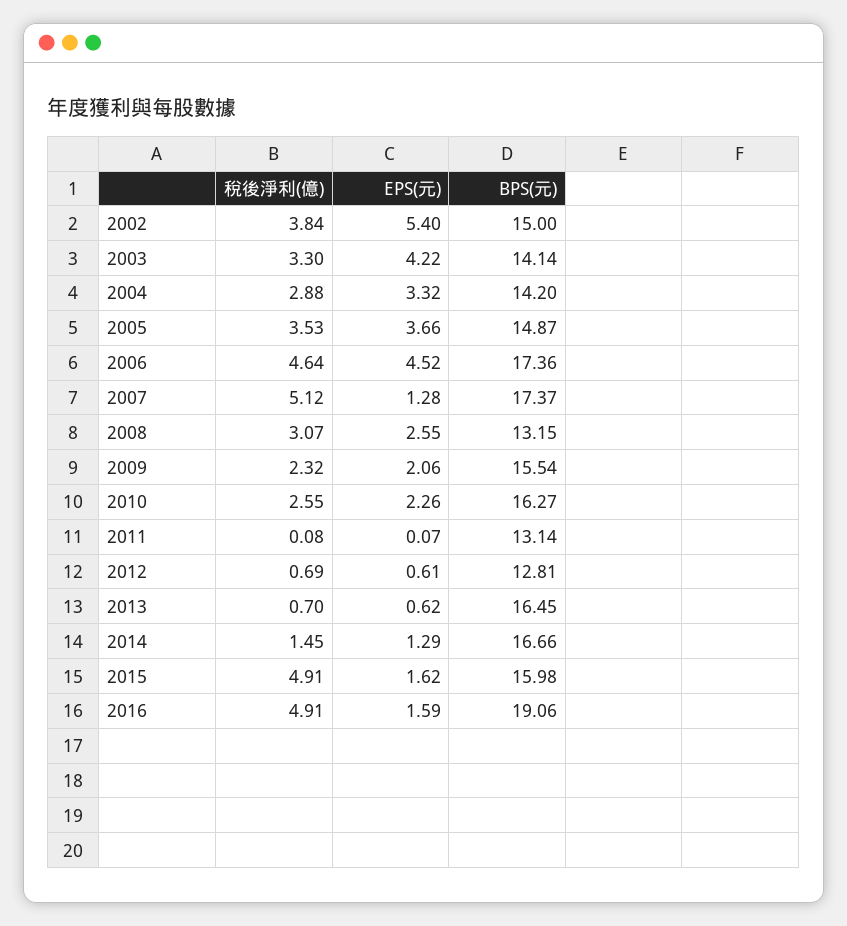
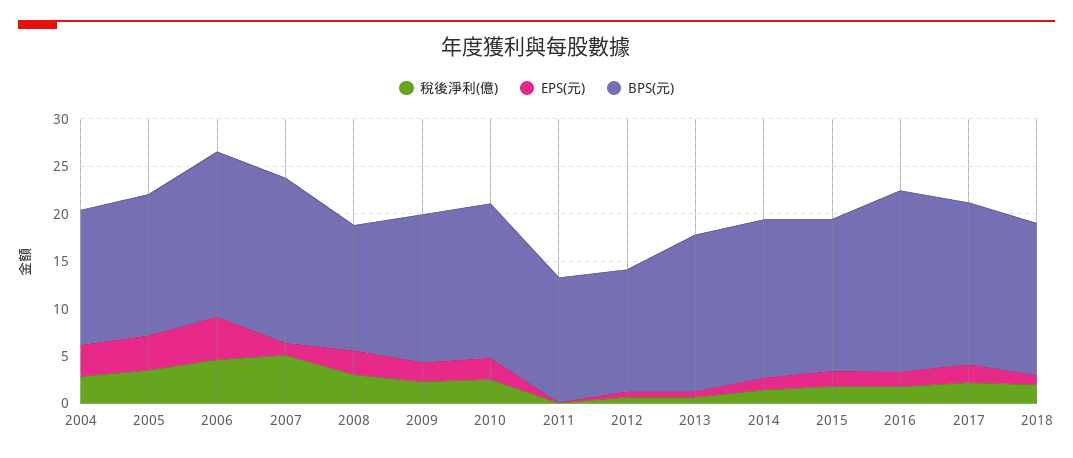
稅後淨利(億), 2002: 3.84 -> none
EPS(元), 2002: 5.4 -> none
BPS(元), 2002: 15 -> none
稅後淨利(億), 2003: 3.3 -> none
EPS(元), 2003: 4.22 -> none
BPS(元), 2003: 14.14 -> none
稅後淨利(億), 2015: 4.91 -> 2
稅後淨利(億), 2016: 4.91 -> 2
稅後淨利(億), 2017: none -> 2
EPS(元), 2017: none -> 2
BPS(元), 2017: none -> 17
稅後淨利(億), 2018: none -> 2
EPS(元), 2018: none -> 1
BPS(元), 2018: none -> 16

